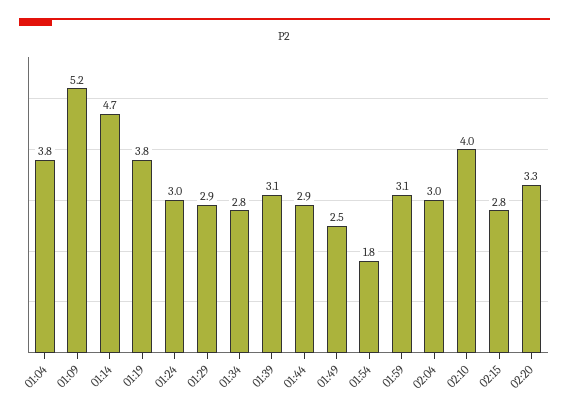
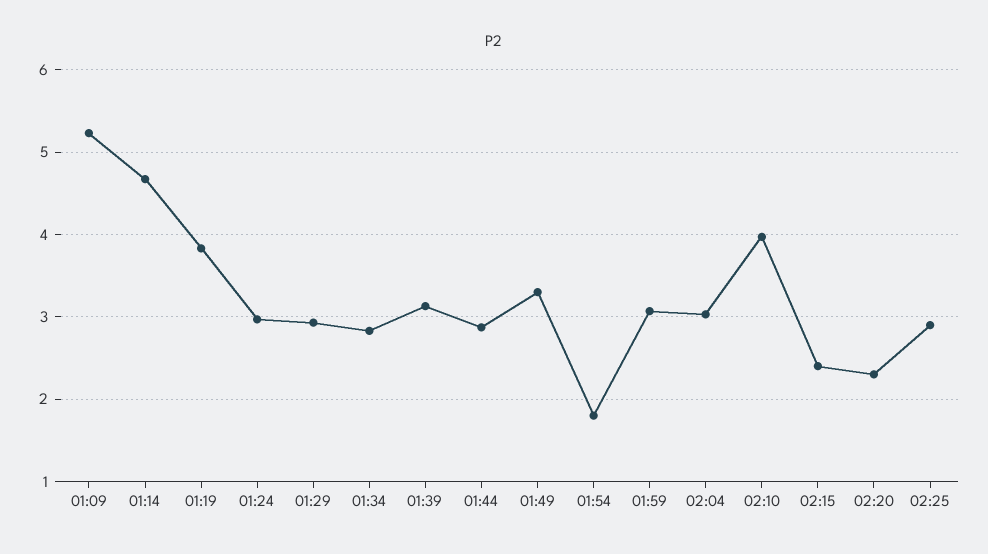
01:04: 3.8 -> none
01:49: 2.5 -> 3.3
02:15: 2.8 -> 2.4
02:20: 3.3 -> 2.3
02:25: none -> 2.9

